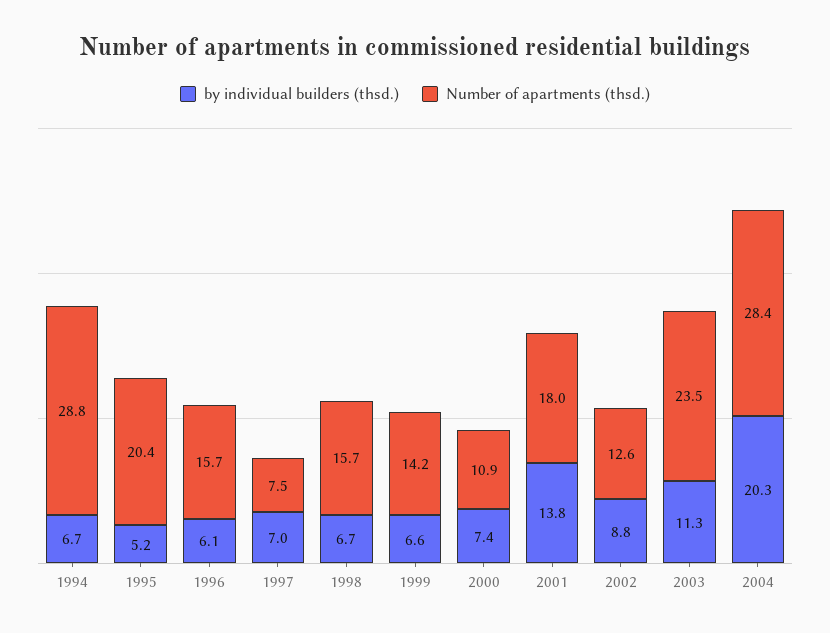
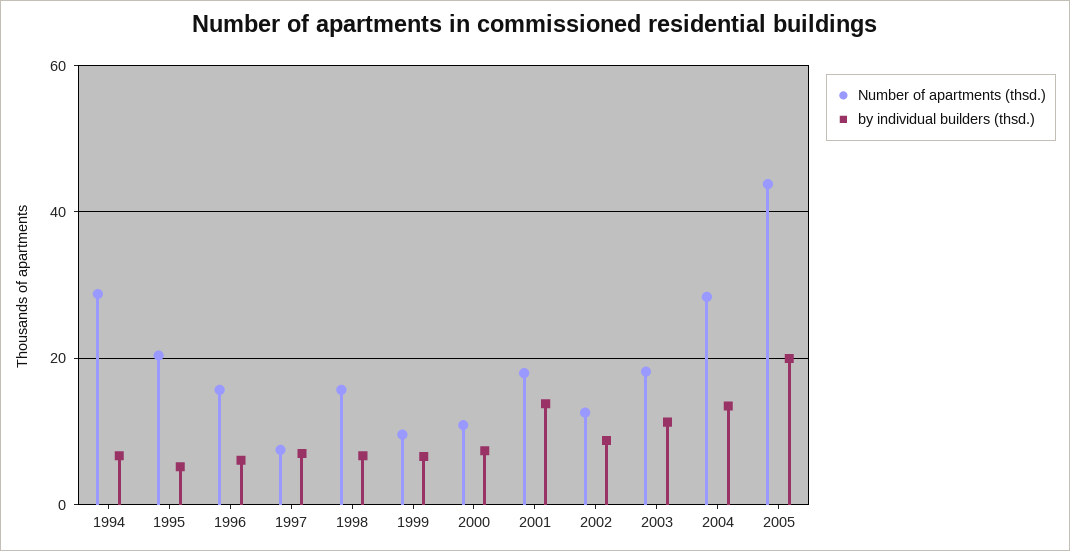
Number of apartments (thsd.), 1999: 14.2 -> 10
Number of apartments (thsd.), 2003: 23.5 -> 18
by individual builders (thsd.), 2004: 20.3 -> 14
Number of apartments (thsd.), 2005: none -> 44
by individual builders (thsd.), 2005: none -> 20

